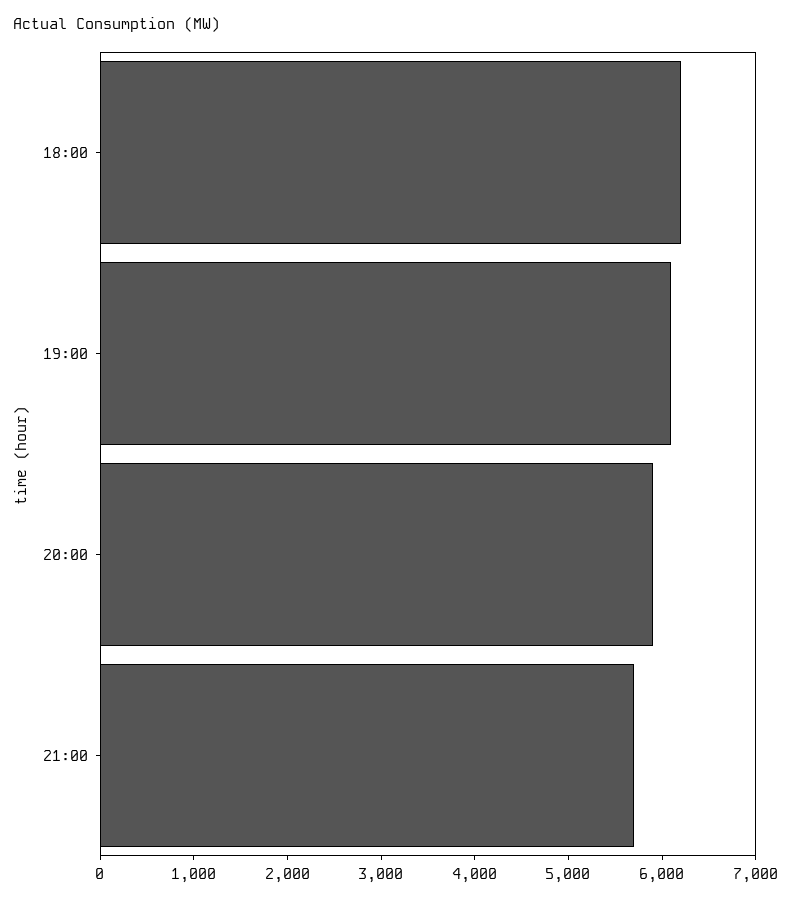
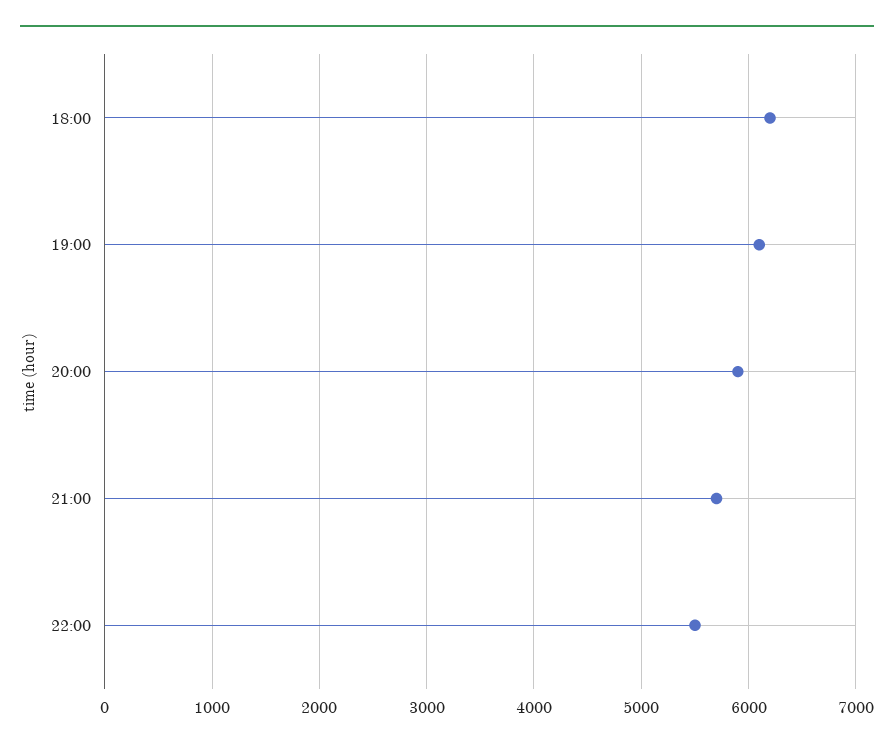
22:00: none -> 5500

